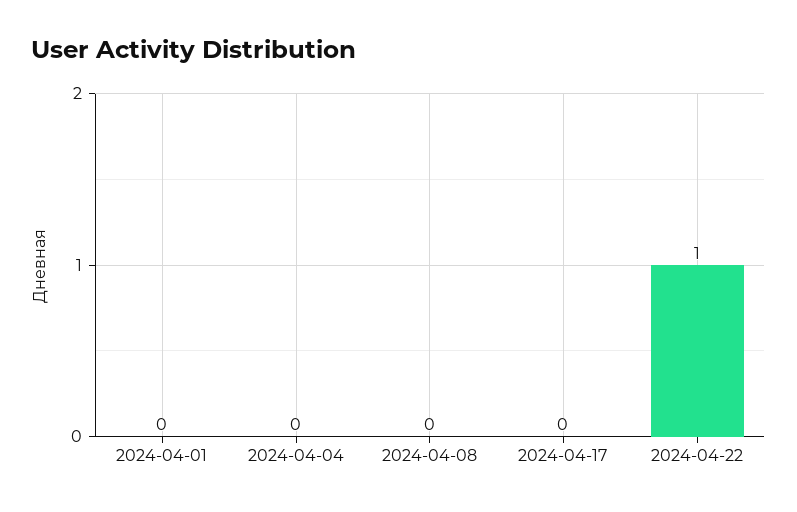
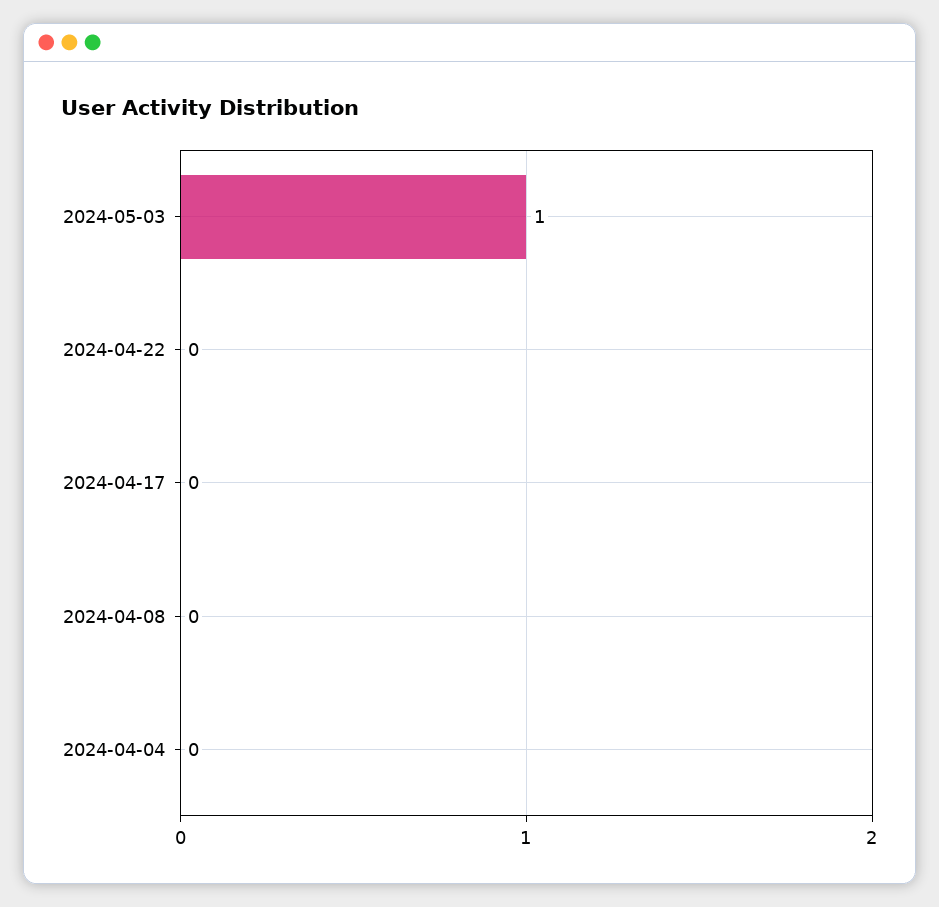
2024-04-01: 0 -> none
2024-04-22: 1 -> 0
2024-05-03: none -> 1

